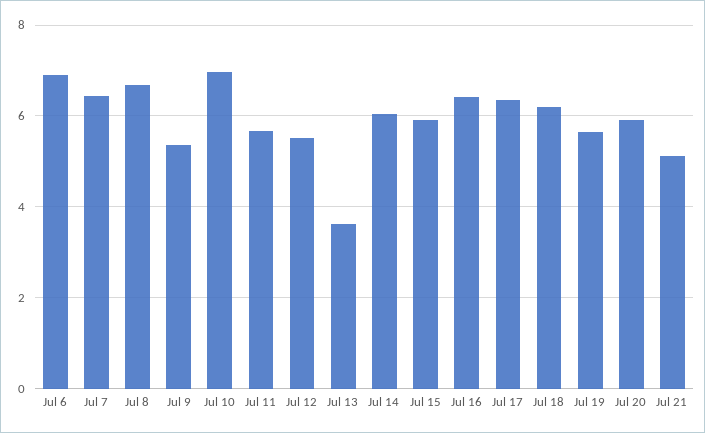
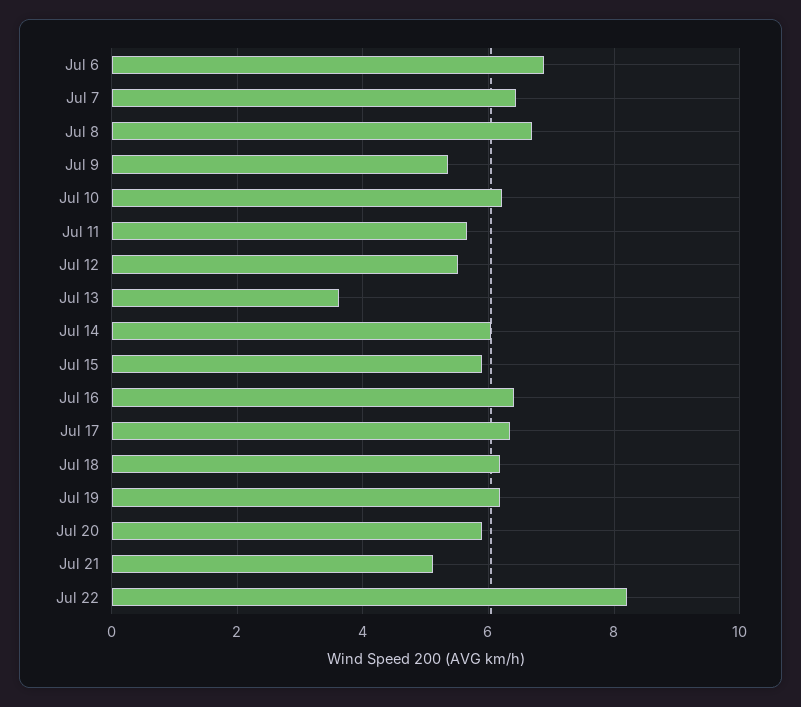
Jul 10: 7 -> 6.2
Jul 19: 5.6 -> 6.2
Jul 22: none -> 8.2

